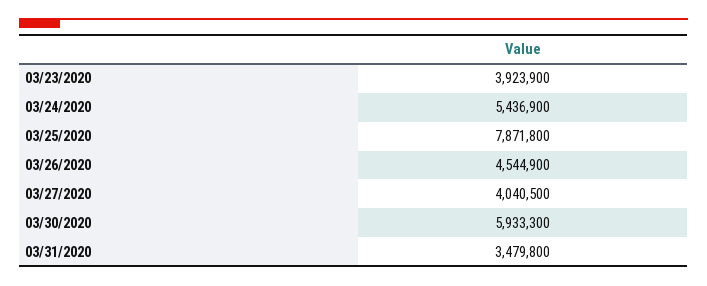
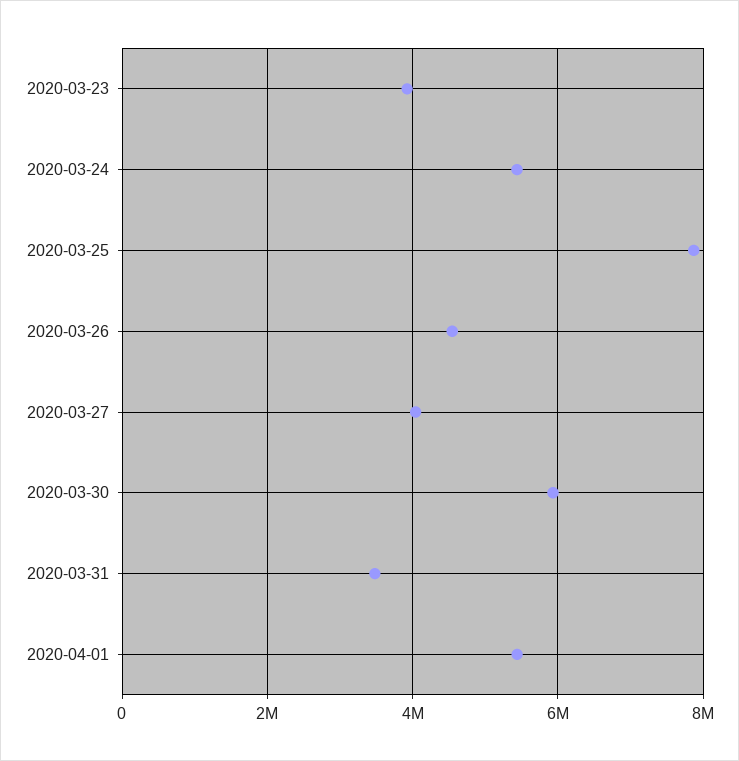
2020-04-01: none -> 5400000

